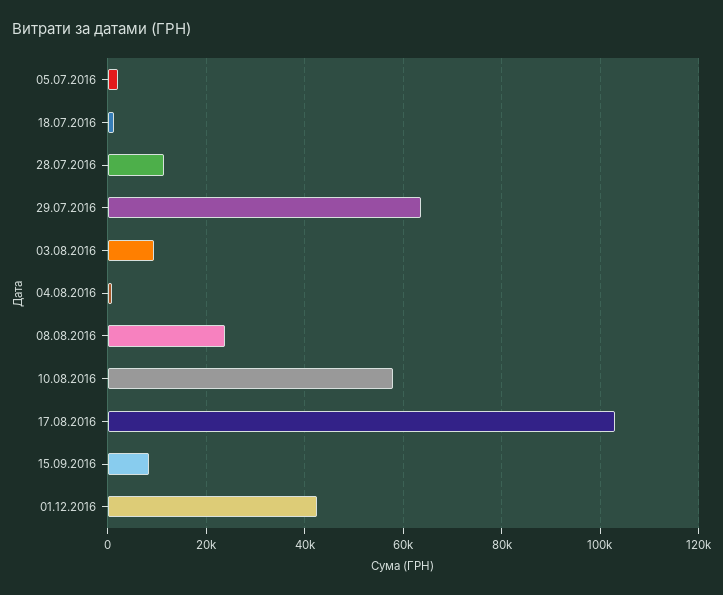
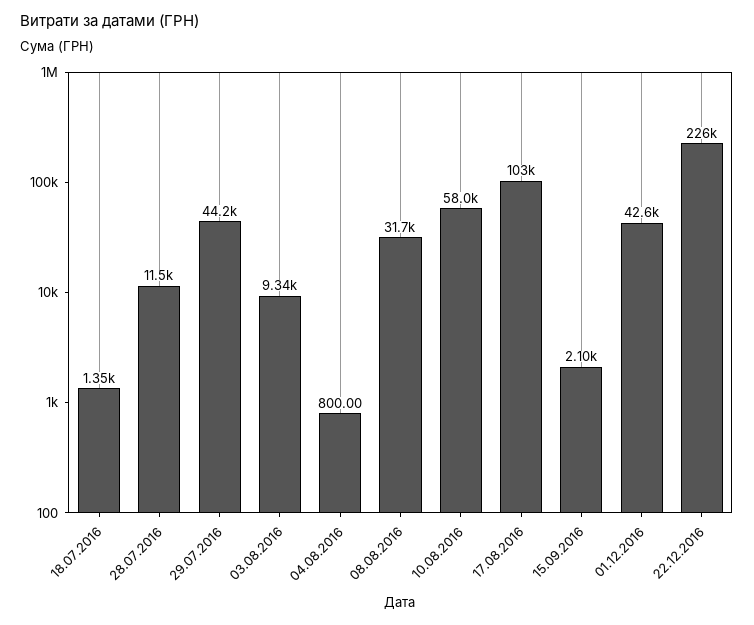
05.07.2016: 2000 -> none
29.07.2016: 64000 -> 44200
08.08.2016: 24000 -> 31700
15.09.2016: 8000 -> 2100
22.12.2016: none -> 226000

